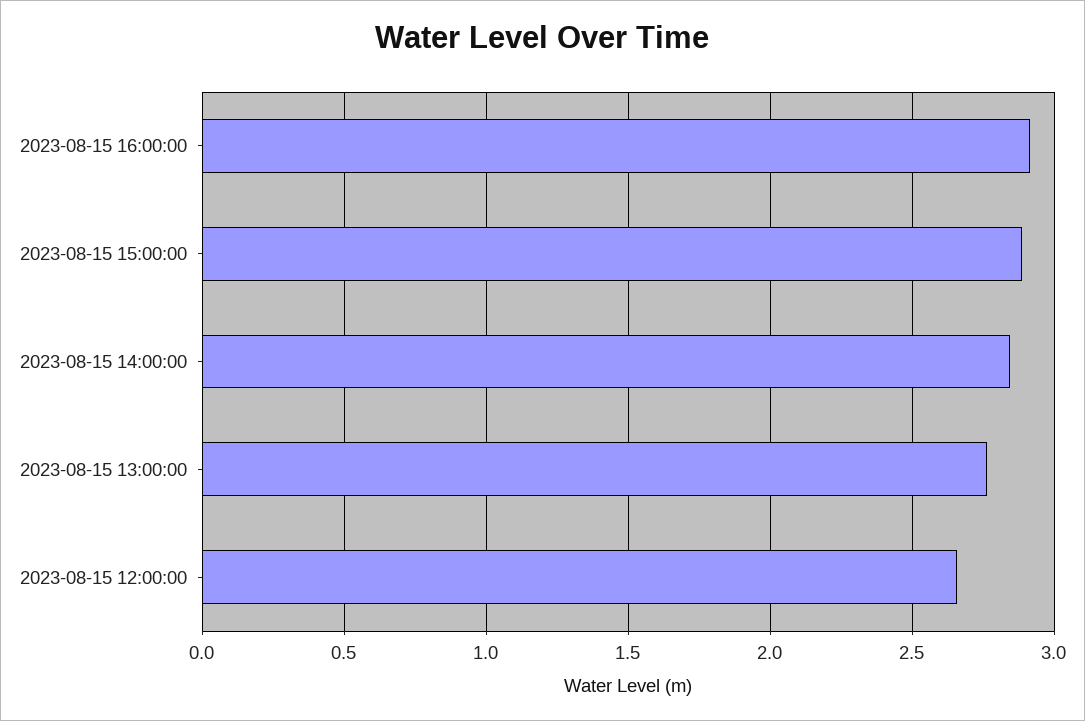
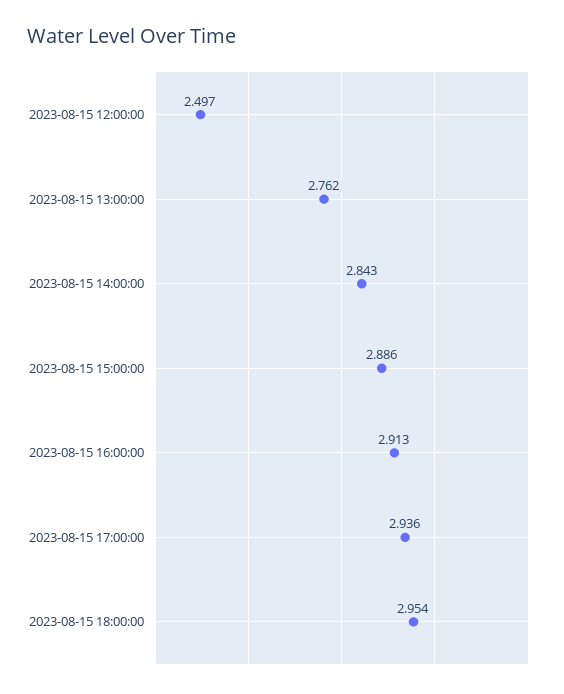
2023-08-15 12:00:00: 2.65 -> 2.497
2023-08-15 17:00:00: none -> 2.936
2023-08-15 18:00:00: none -> 2.954

